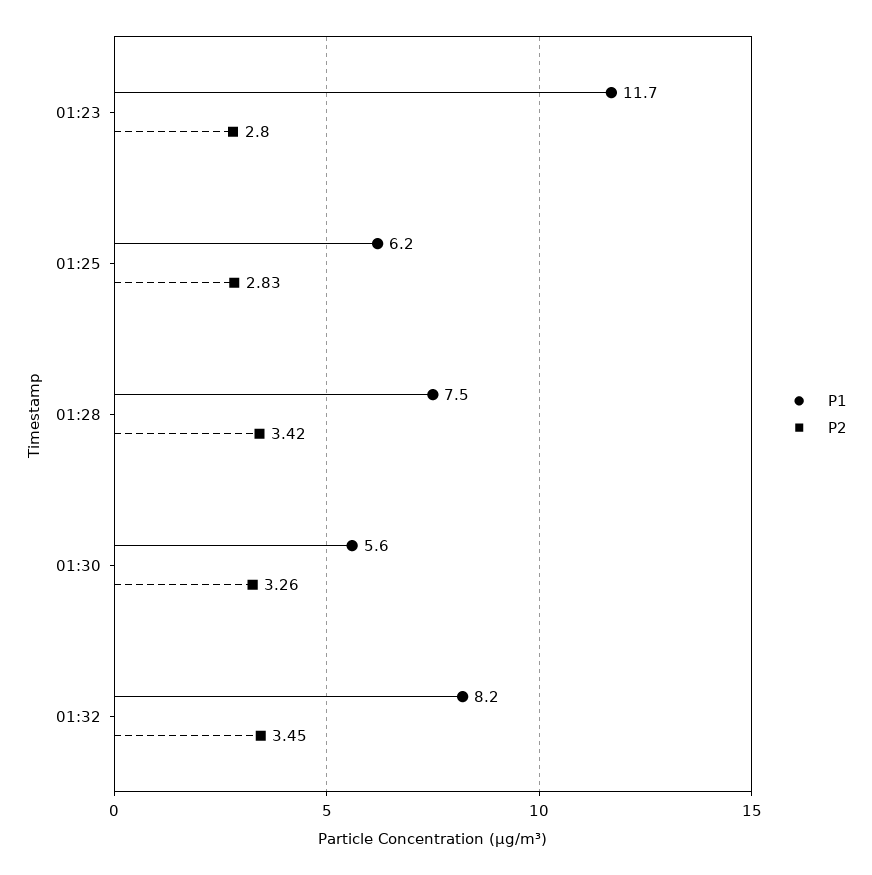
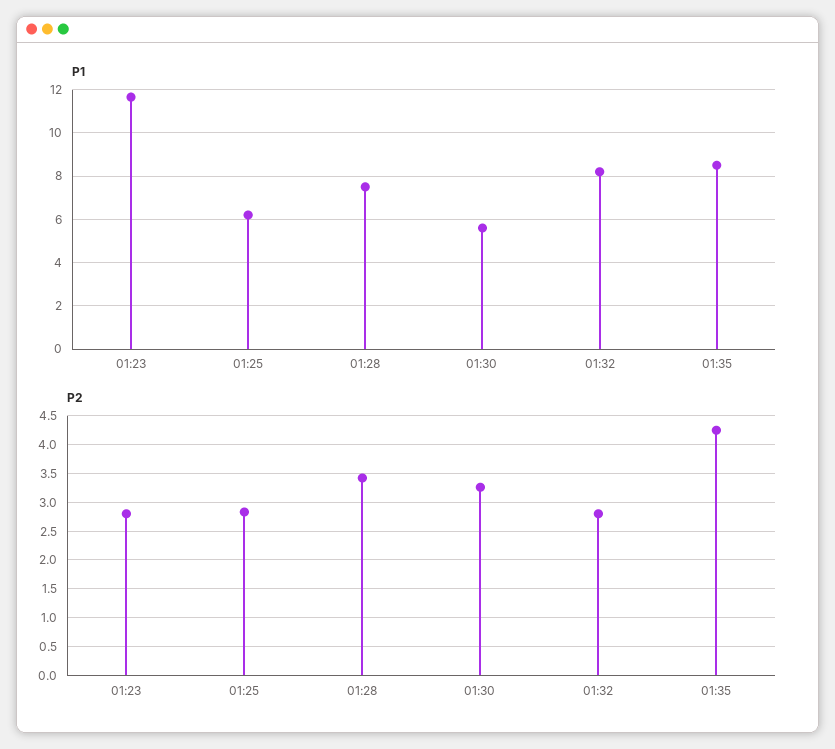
P2, 01:32: 3.45 -> 2.75
P1, 01:35: none -> 8.5
P2, 01:35: none -> 4.25

